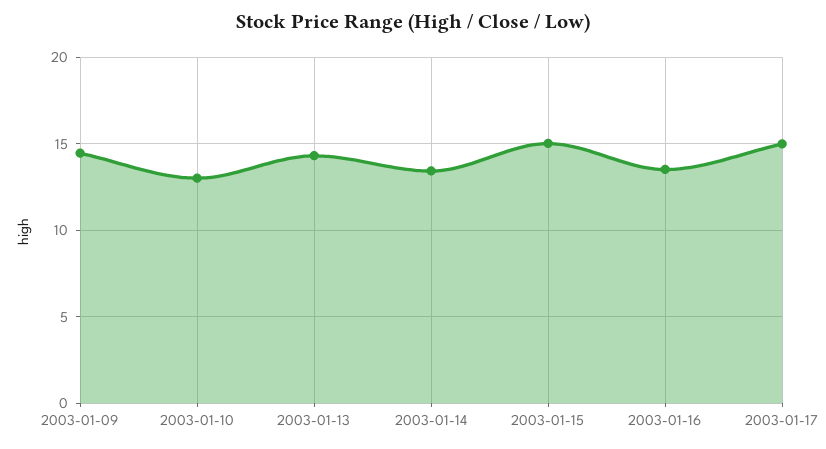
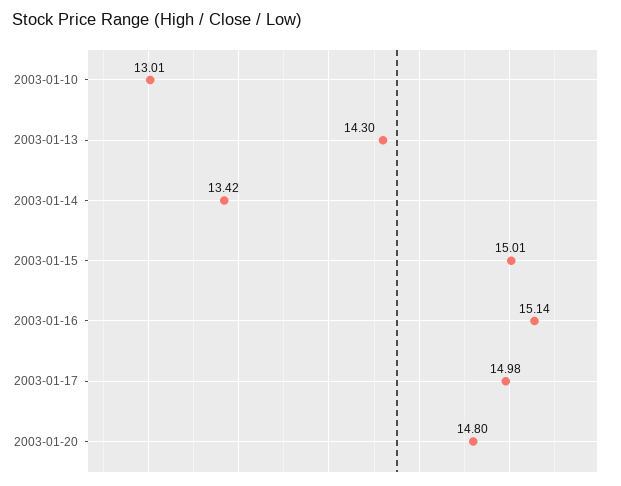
2003-01-09: 14.5 -> none
2003-01-16: 13.5 -> 15.14
2003-01-20: none -> 14.8

